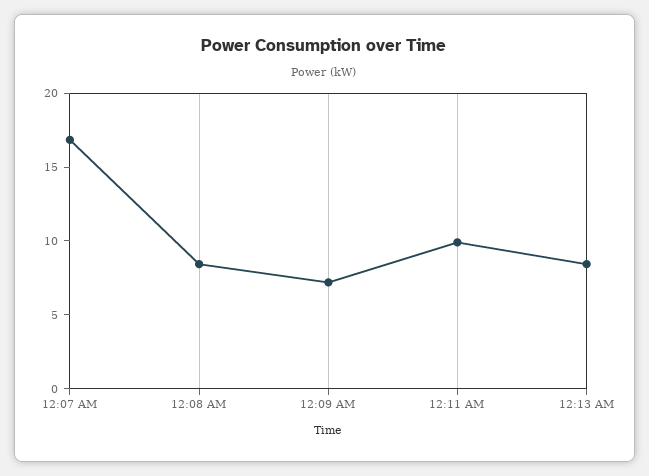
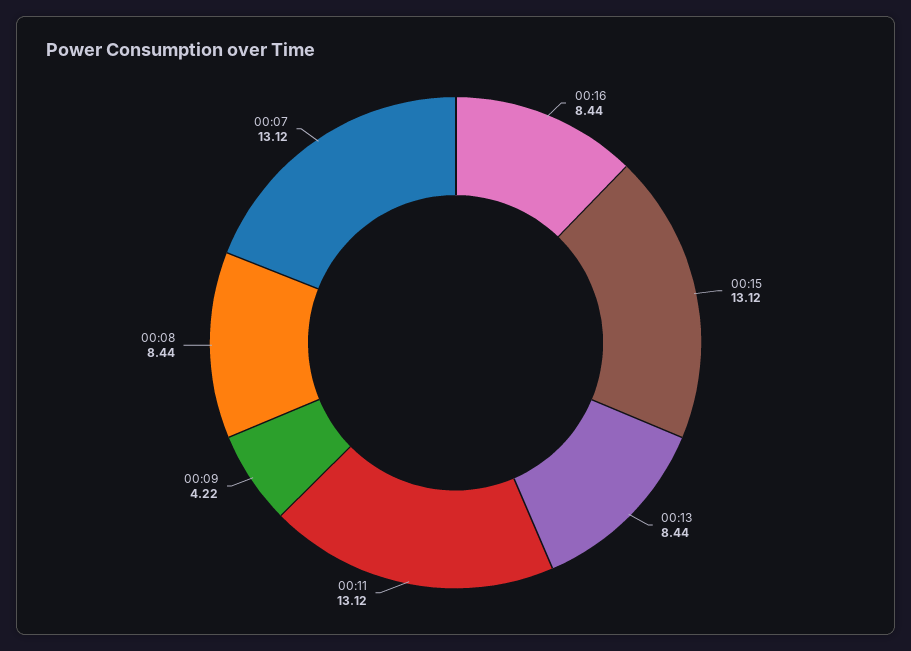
12:07 AM: 17 -> 13.12
12:09 AM: 7 -> 4.22
12:11 AM: 10 -> 13.12
00:16: none -> 8.44
00:15: none -> 13.12

